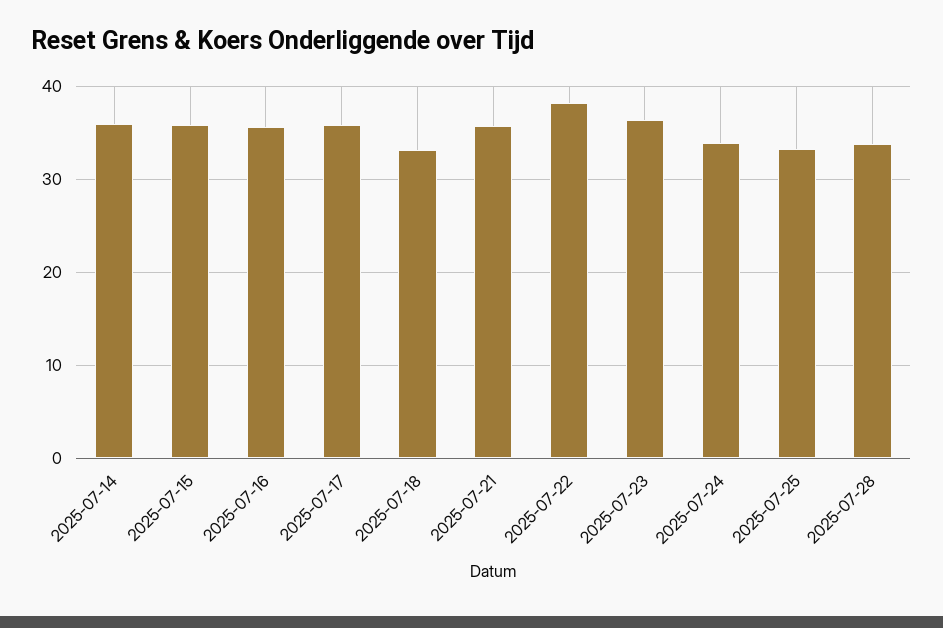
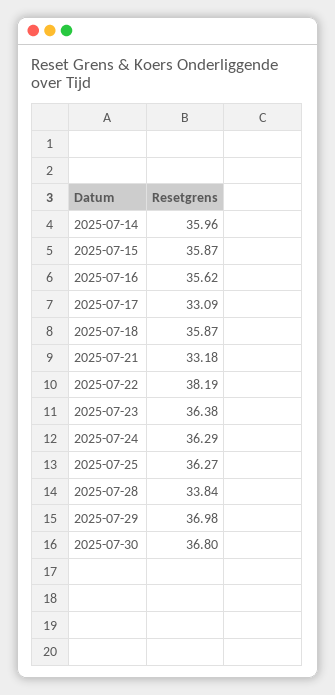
2025-07-17: 36 -> 33.09
2025-07-18: 33 -> 35.87
2025-07-21: 36 -> 33.18
2025-07-24: 34 -> 36.29
2025-07-25: 33 -> 36.27
2025-07-29: none -> 36.98
2025-07-30: none -> 36.8

